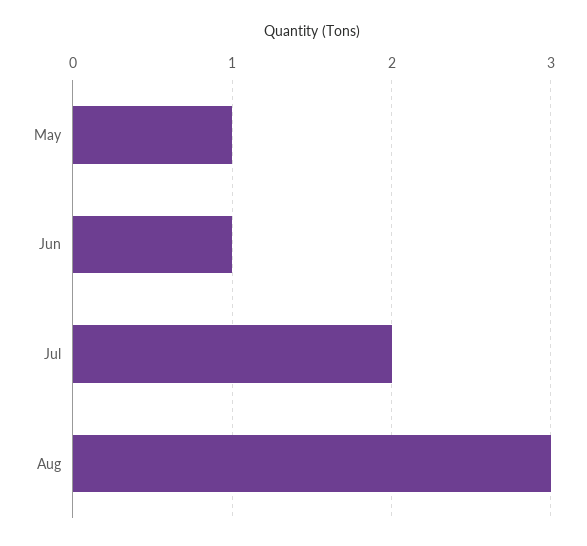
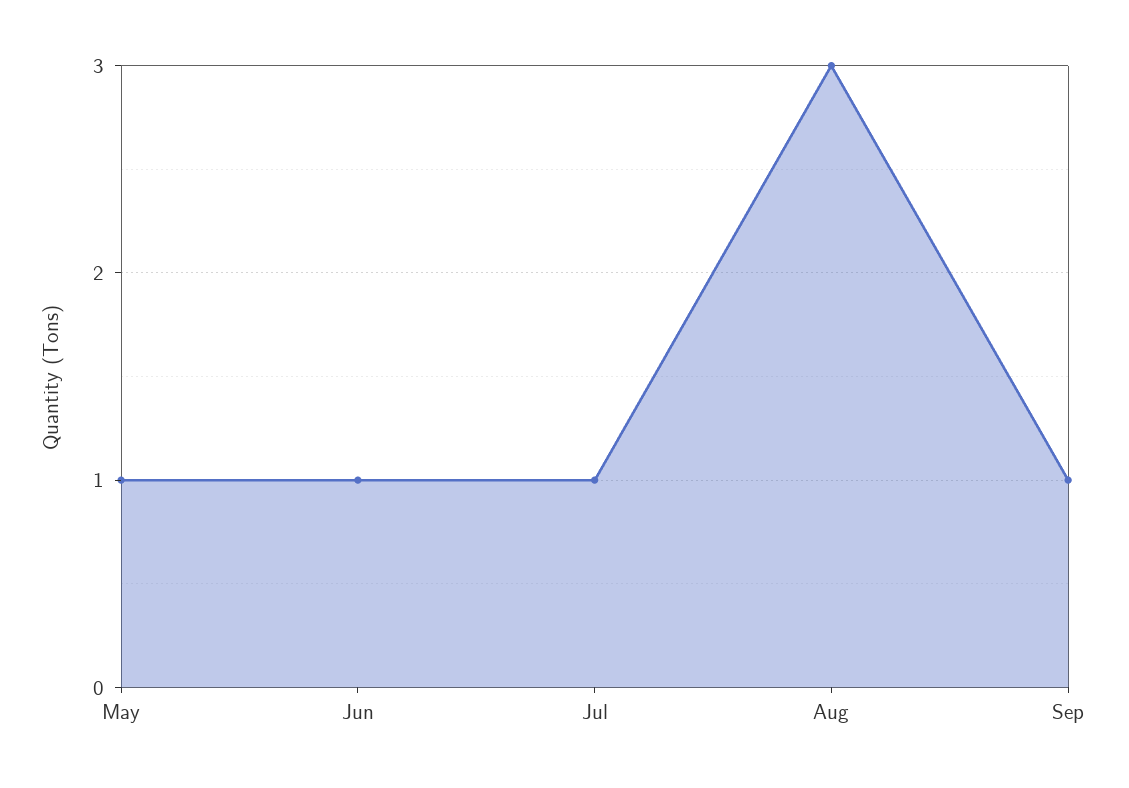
Jul: 2 -> 1
Sep: none -> 1

